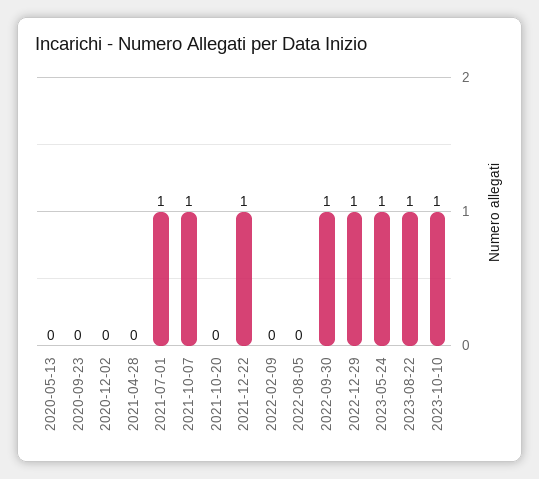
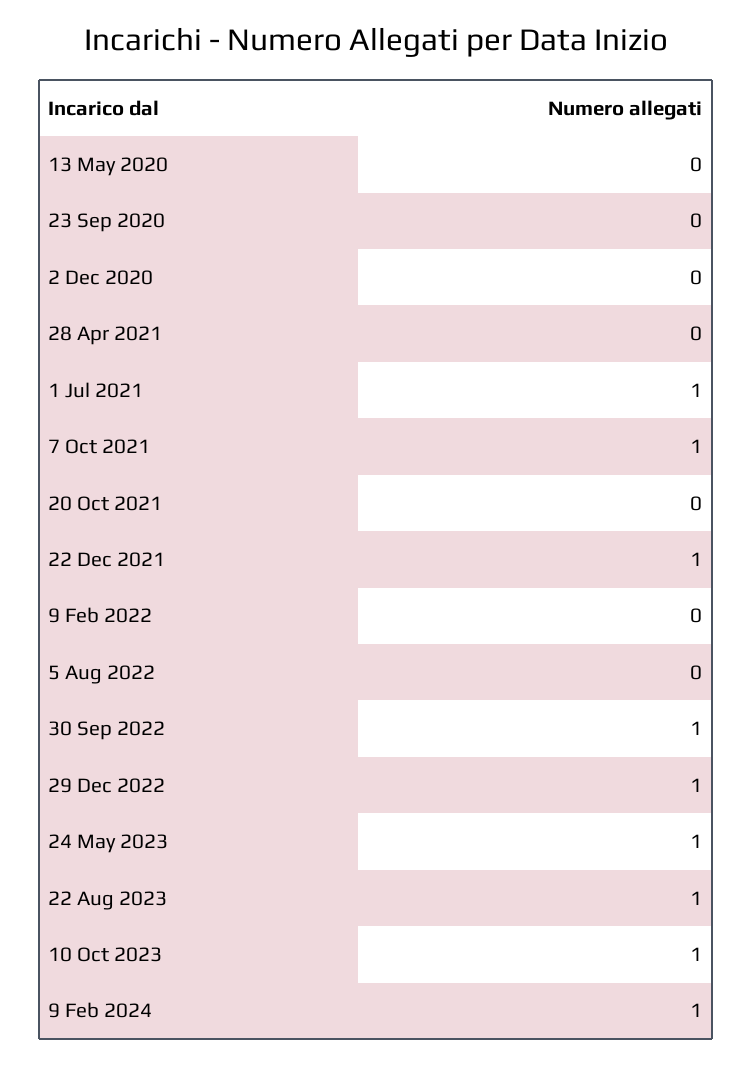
9 Feb 2024: none -> 1

